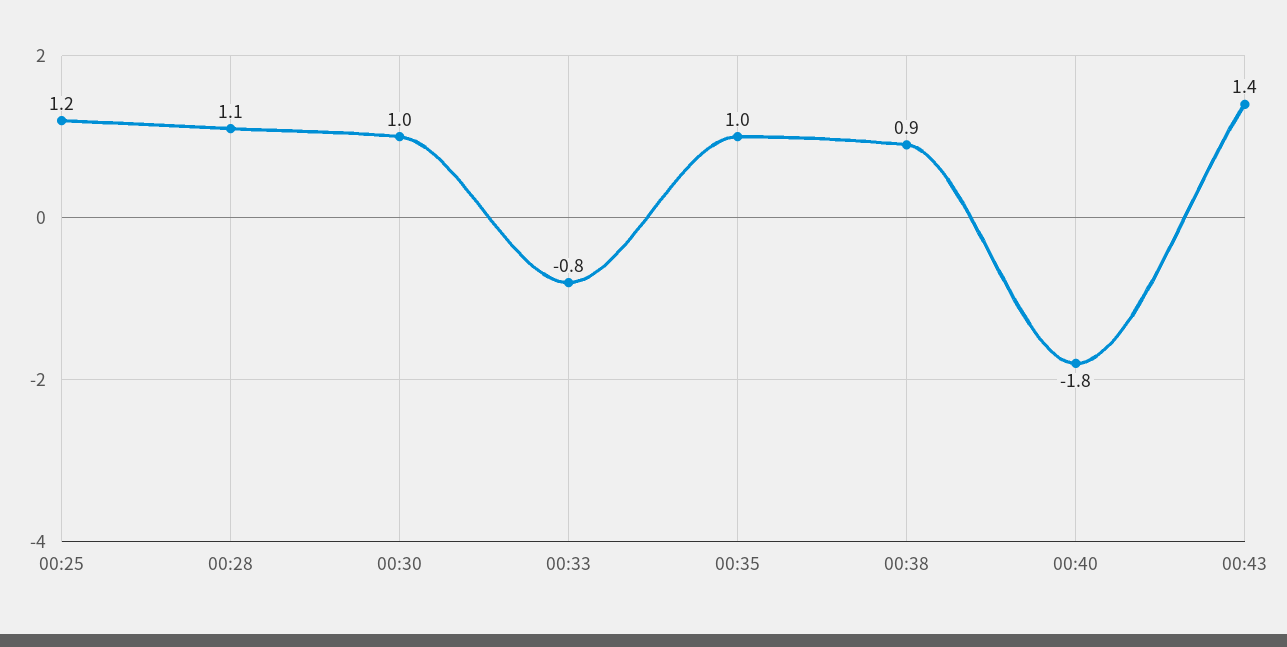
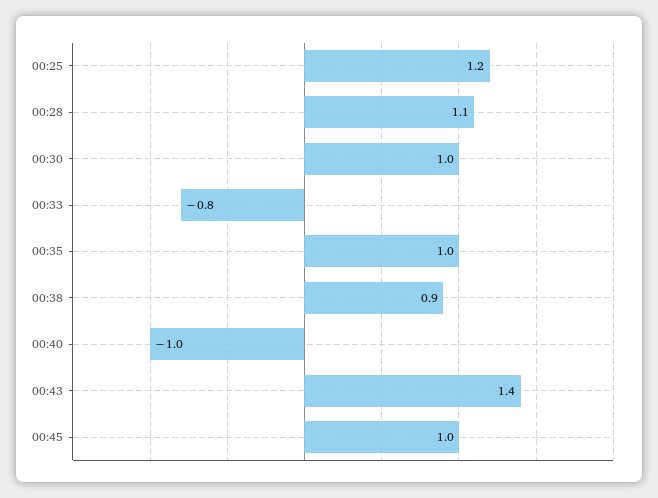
00:40: -1.8 -> -1
00:45: none -> 1

